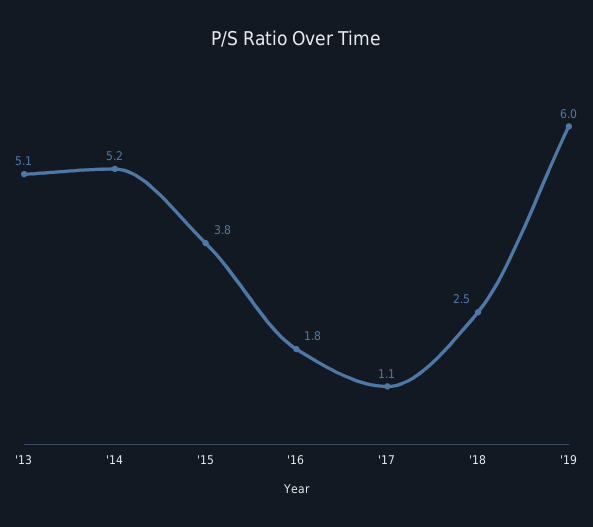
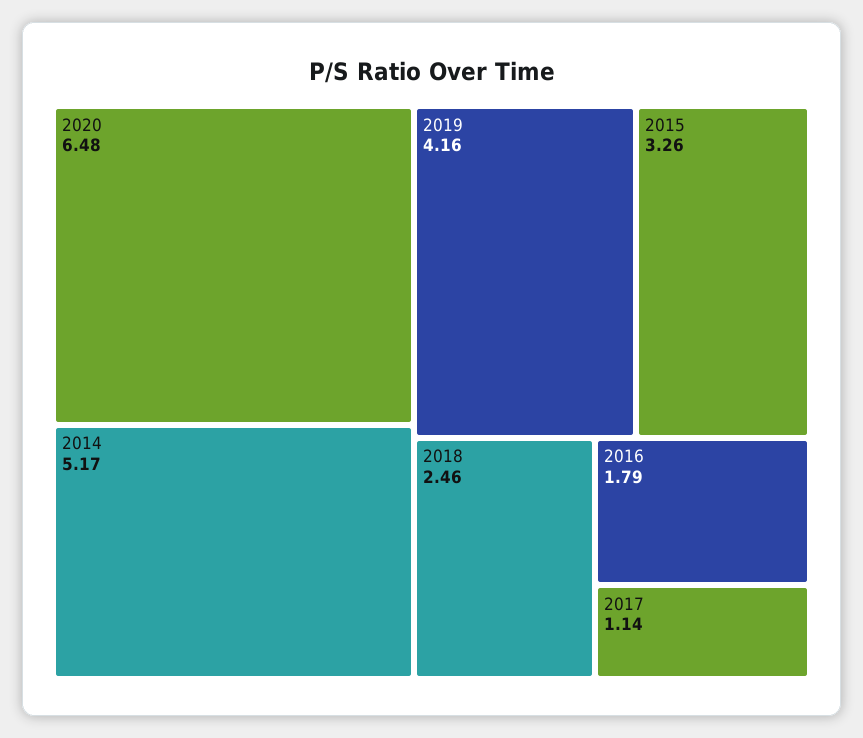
'13: 5.1 -> none
'15: 3.8 -> 3.26
'19: 6 -> 4.16
2020: none -> 6.48

